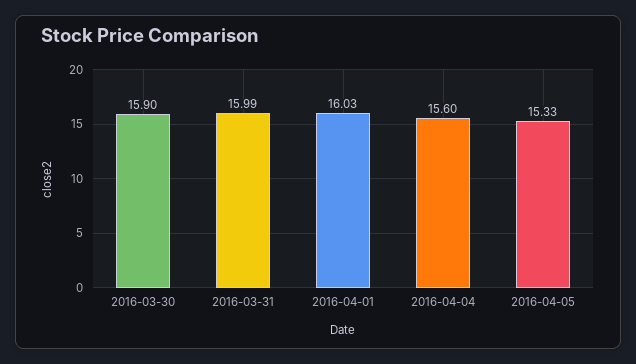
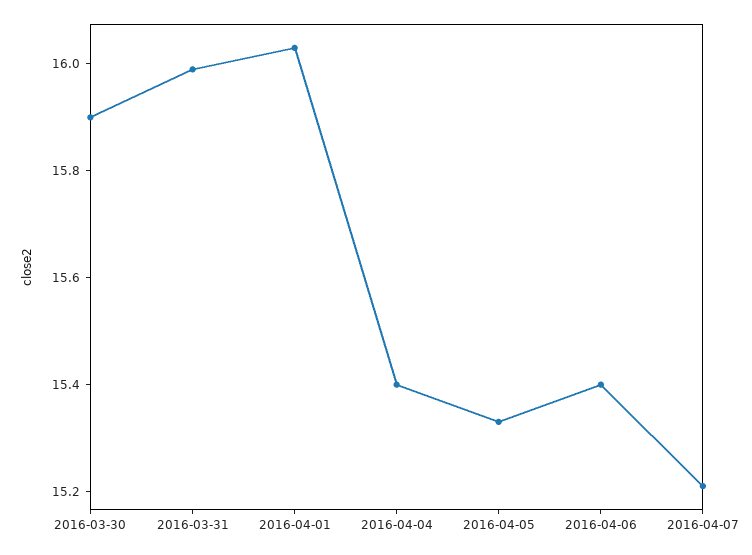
2016-04-04: 15.6 -> 15.4
2016-04-06: none -> 15.4
2016-04-07: none -> 15.2

